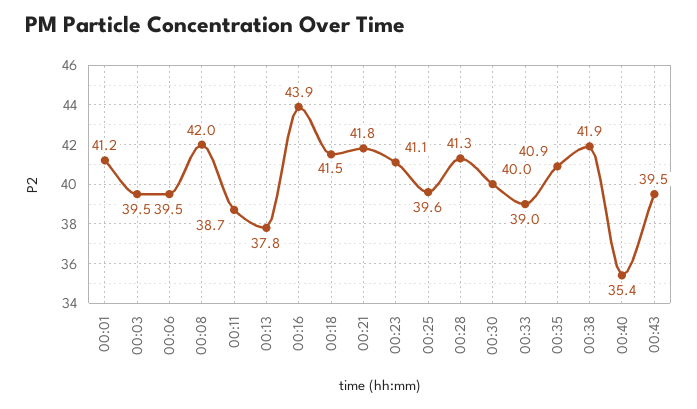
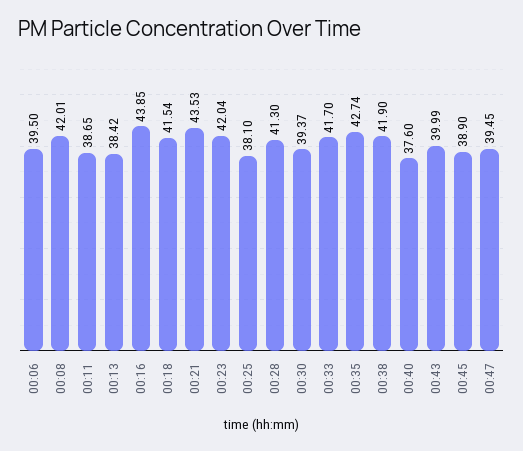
00:01: 41.2 -> none
00:03: 39.5 -> none
00:13: 37.8 -> 38.42
00:21: 41.8 -> 43.53
00:23: 41.1 -> 42.04
00:25: 39.6 -> 38.1
00:30: 40 -> 39.37
00:33: 39 -> 41.7
00:35: 40.9 -> 42.74
00:40: 35.4 -> 37.6
00:43: 39.5 -> 39.99
00:45: none -> 38.9
00:47: none -> 39.45

